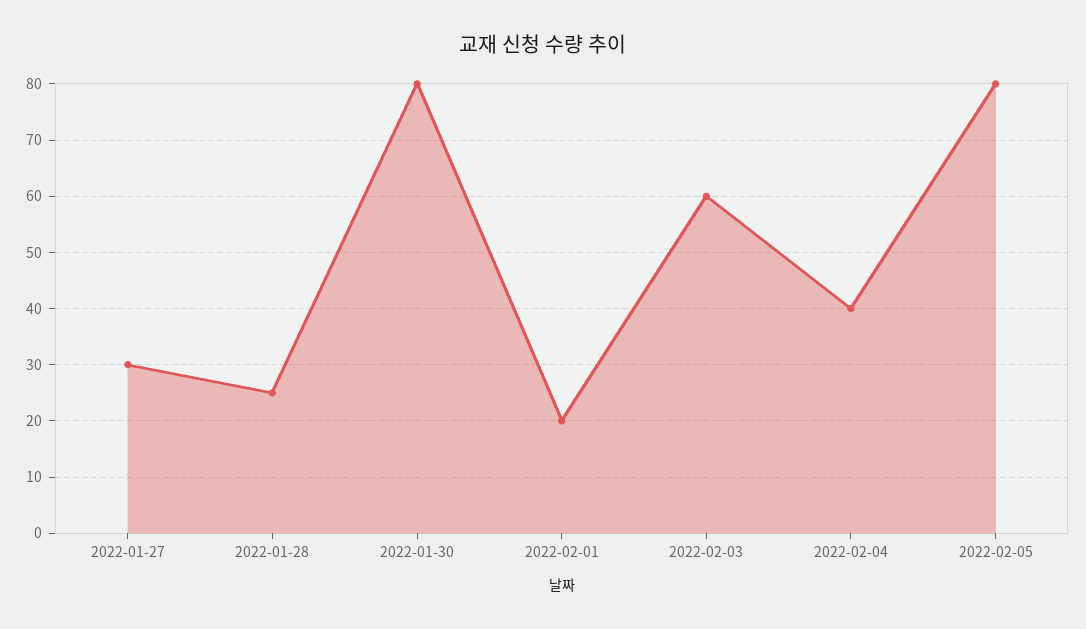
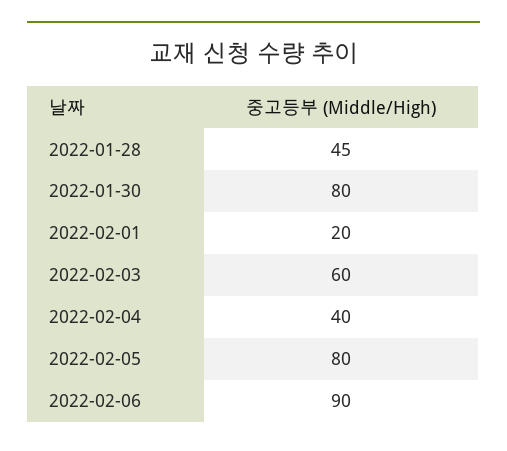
2022-01-27: 30 -> none
2022-01-28: 25 -> 45
2022-02-06: none -> 90

